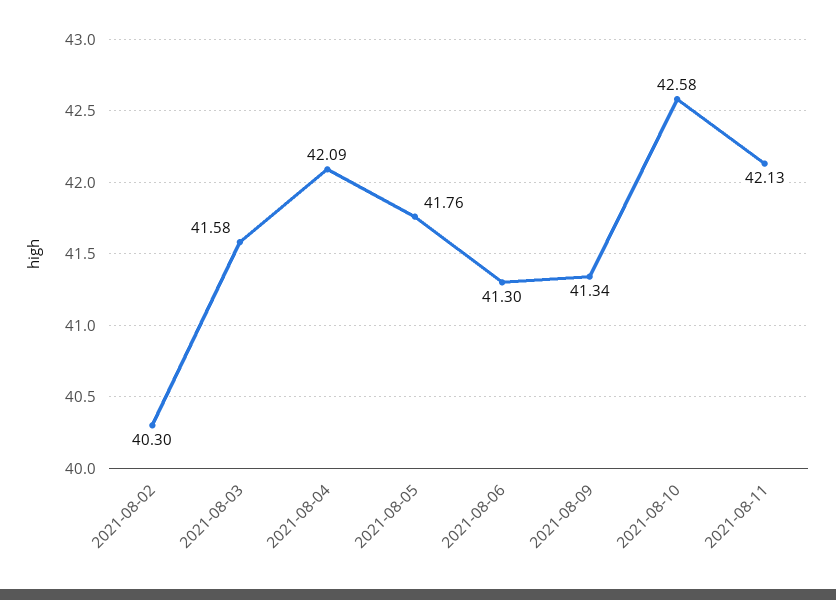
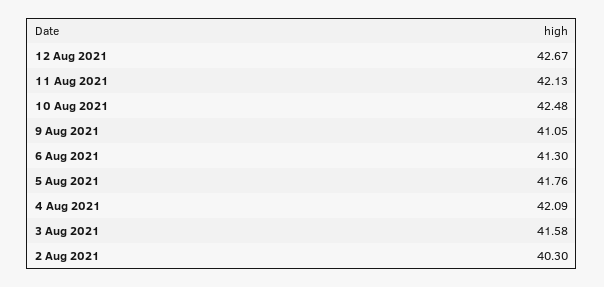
2021-08-09: 41.34 -> 41.05
2021-08-10: 42.58 -> 42.48
12 Aug 2021: none -> 42.67

